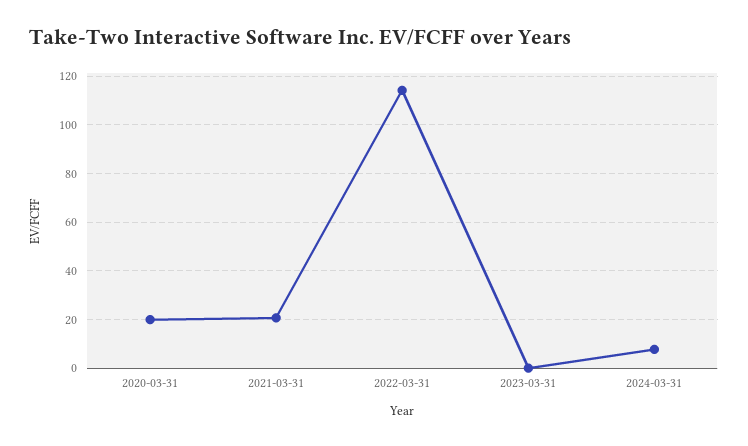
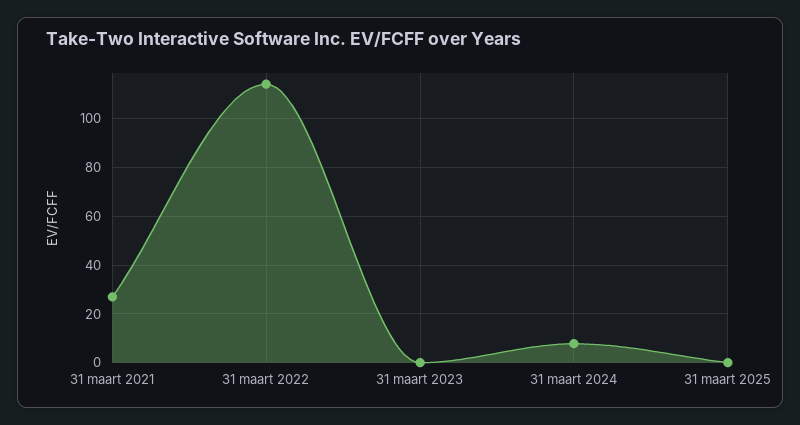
2020-03-31: 20 -> none
2021-03-31: 20 -> 27.5
31 maart 2025: none -> 0

